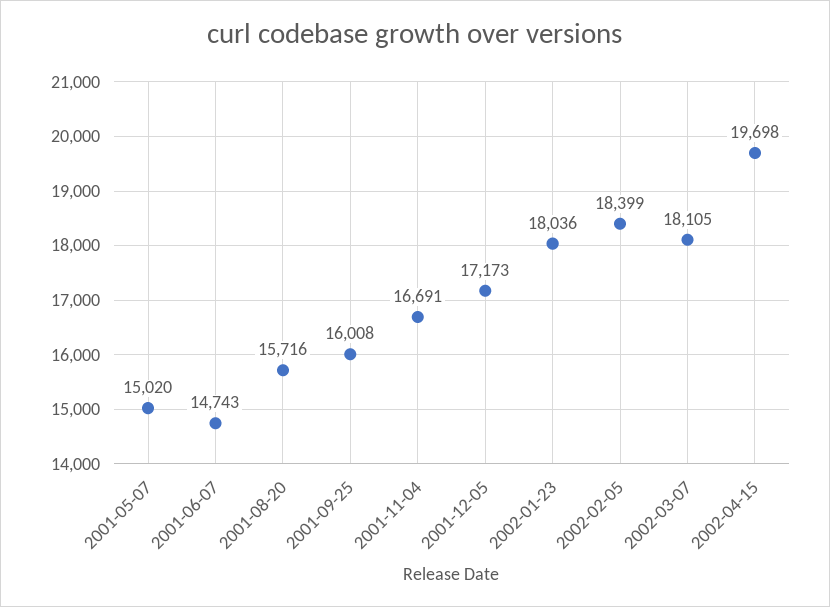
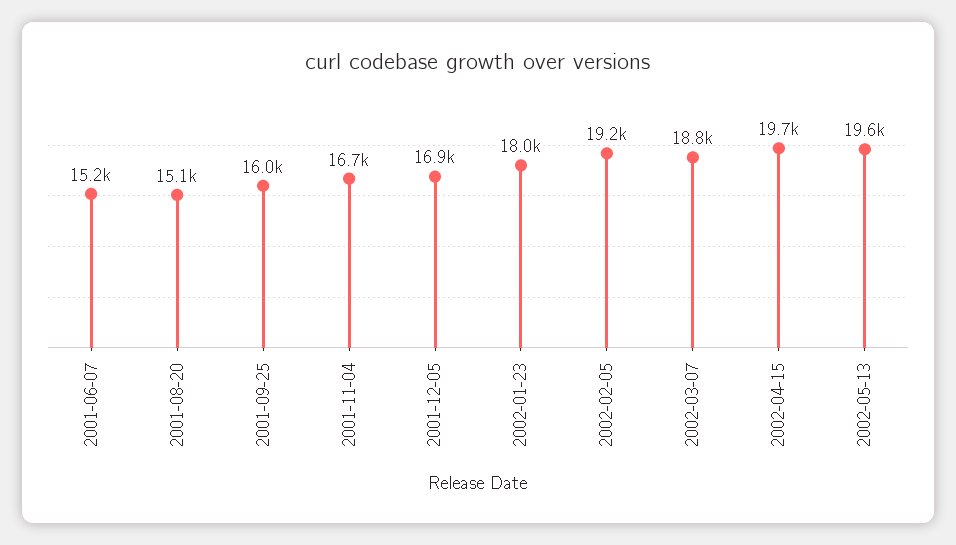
2001-05-07: 15020 -> none
2001-06-07: 14743 -> 15200
2001-08-20: 15716 -> 15100
2001-12-05: 17173 -> 16900
2002-02-05: 18399 -> 19200
2002-03-07: 18105 -> 18800
2002-05-13: none -> 19600

